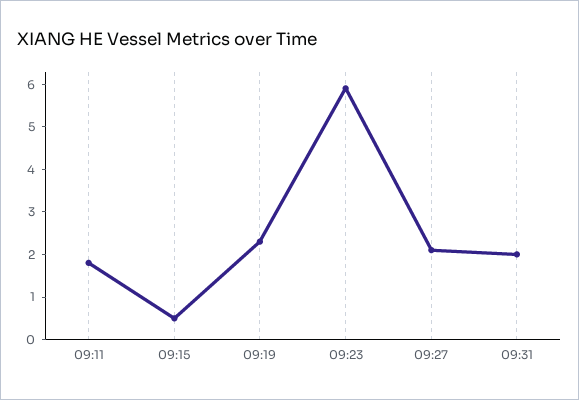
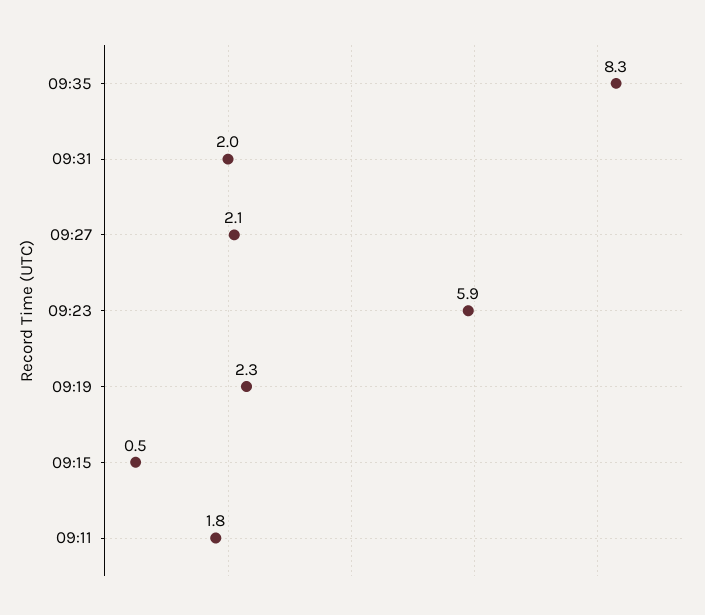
09:35: none -> 8.3

